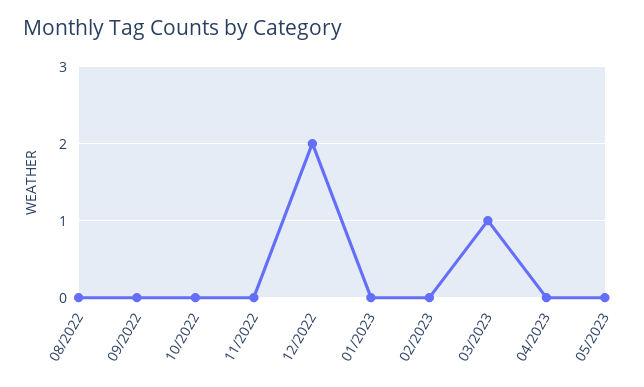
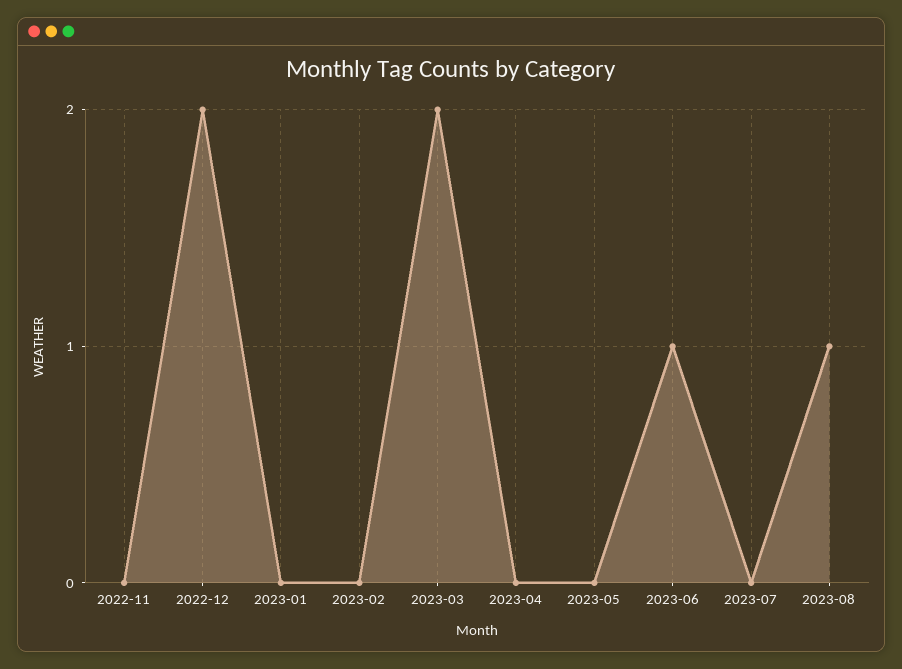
08/2022: 0 -> none
09/2022: 0 -> none
10/2022: 0 -> none
03/2023: 1 -> 2
2023-06: none -> 1
2023-07: none -> 0
2023-08: none -> 1

